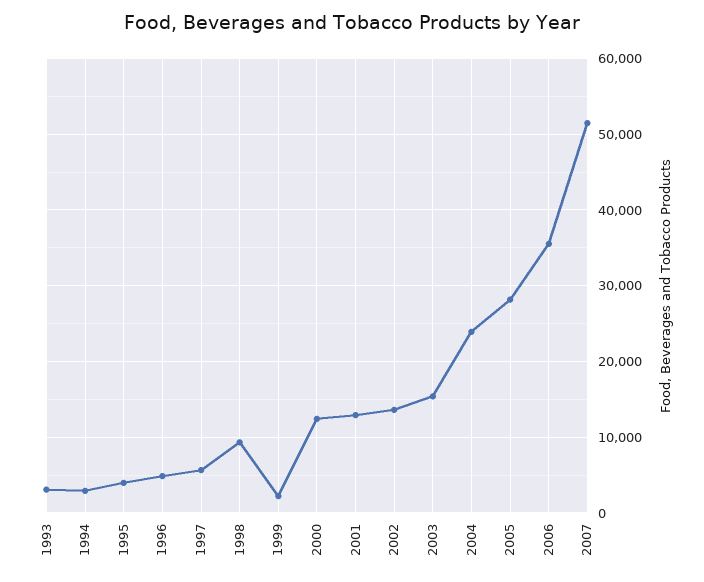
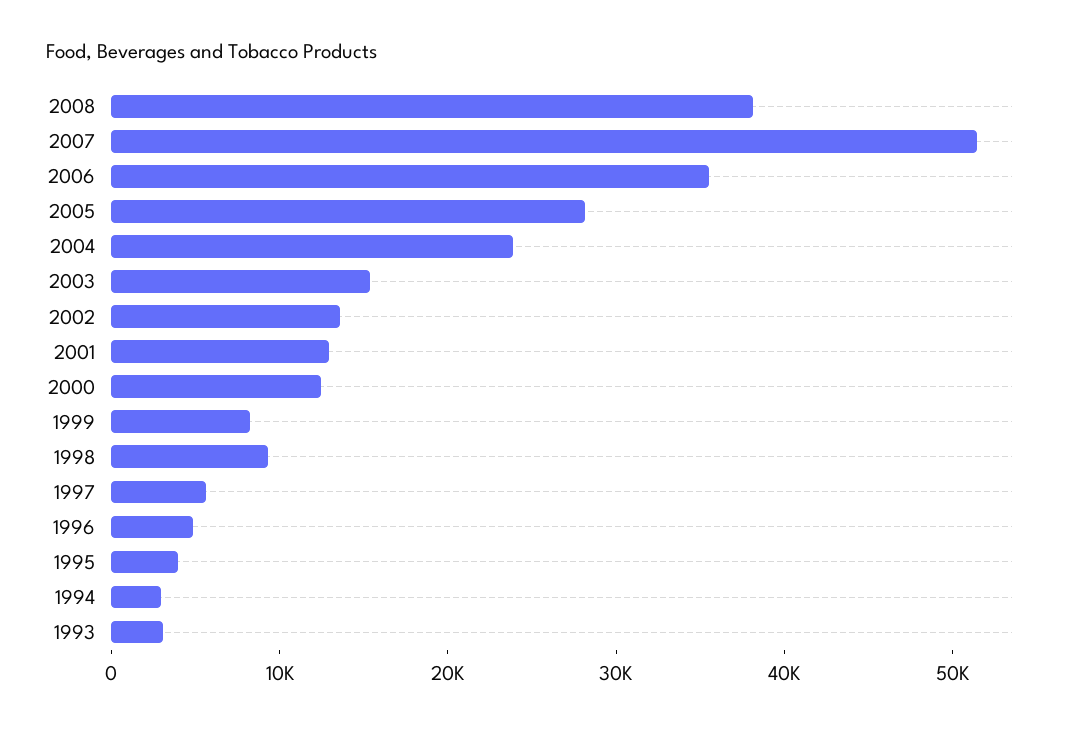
1999: 2000 -> 8000
2008: none -> 38000

